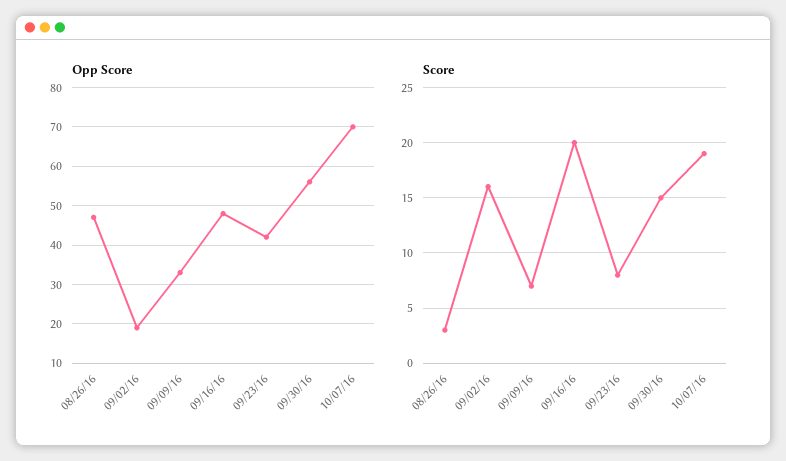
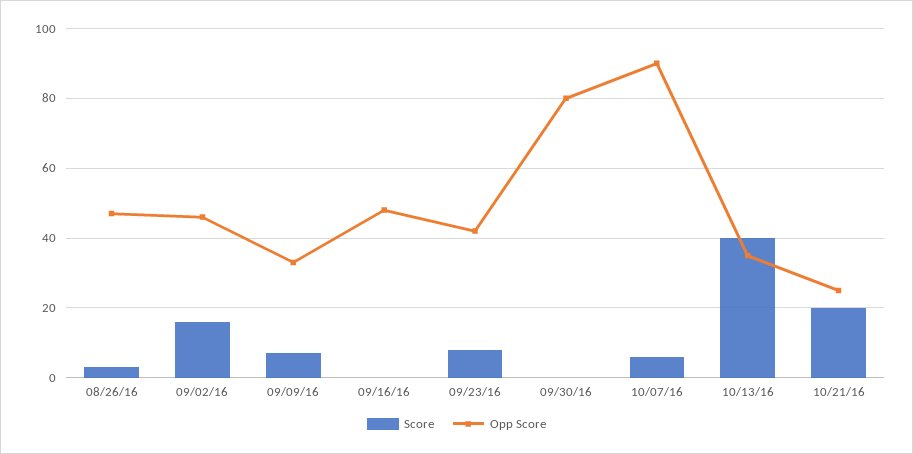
Opp Score, 09/02/16: 20 -> 45
Opp Score, 09/30/16: 55 -> 80
Opp Score, 10/07/16: 70 -> 90
Score, 09/16/16: 20 -> 0
Score, 09/30/16: 15 -> 0
Score, 10/07/16: 19 -> 5
Score, 10/13/16: none -> 40
Opp Score, 10/13/16: none -> 35
Score, 10/21/16: none -> 20
Opp Score, 10/21/16: none -> 25

